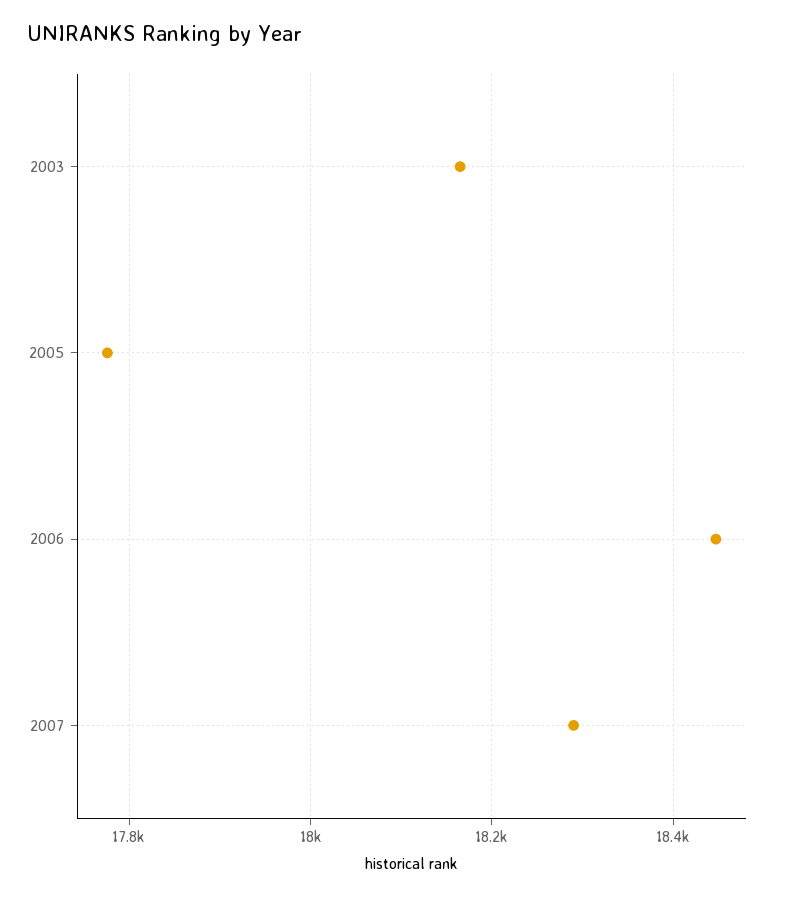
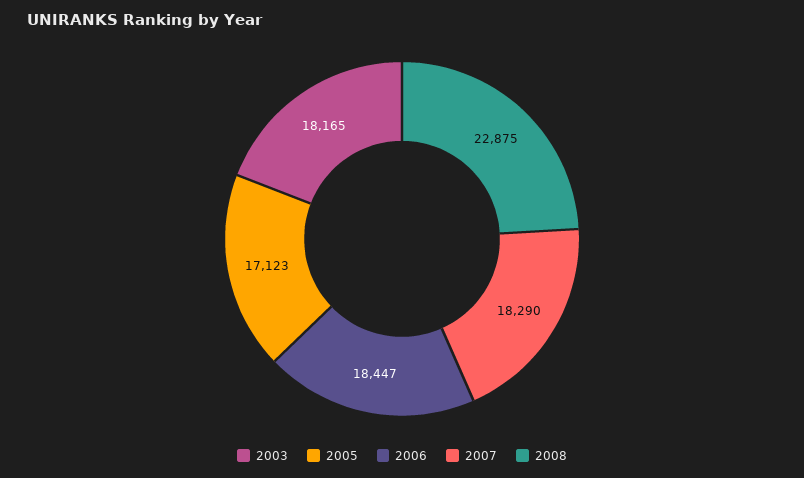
2005: 17780 -> 17123
2008: none -> 22875

